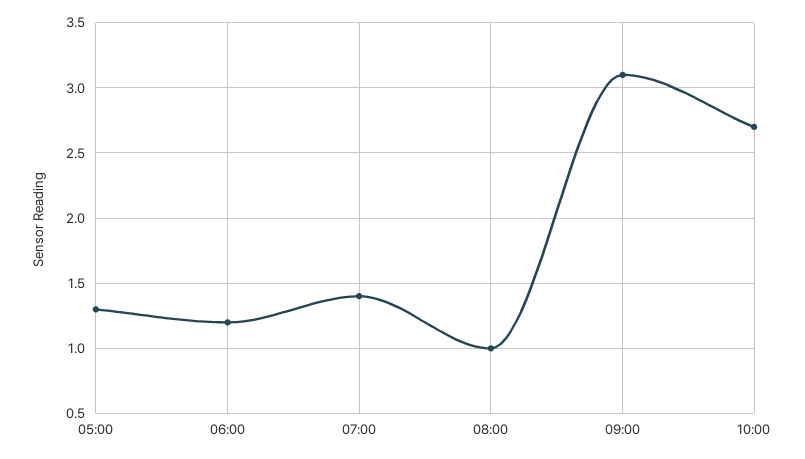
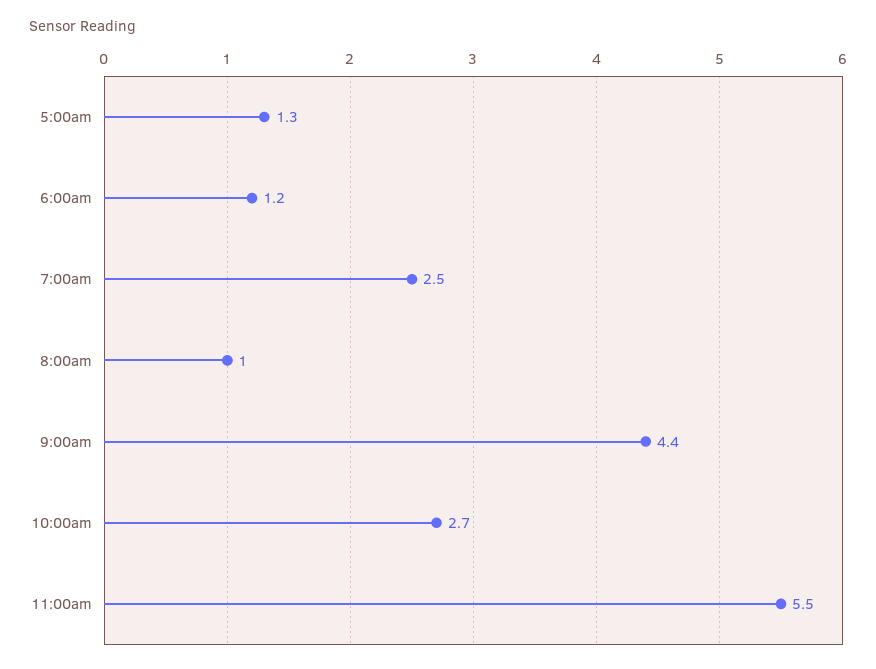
07:00: 1.4 -> 2.5
09:00: 3.1 -> 4.4
11:00am: none -> 5.5

